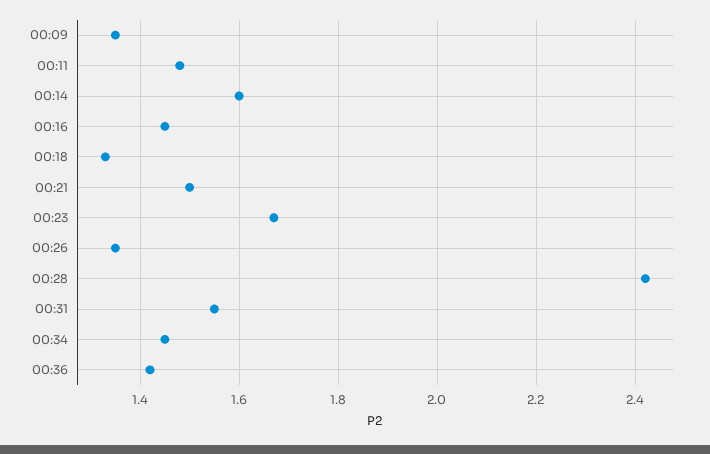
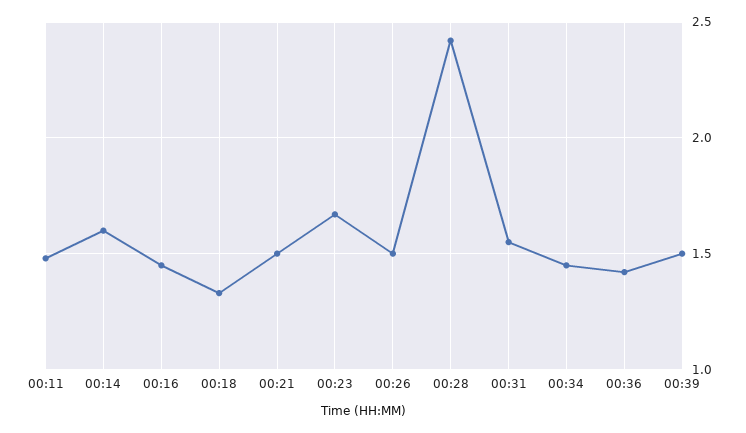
00:09: 1.35 -> none
00:26: 1.35 -> 1.5
00:39: none -> 1.5

